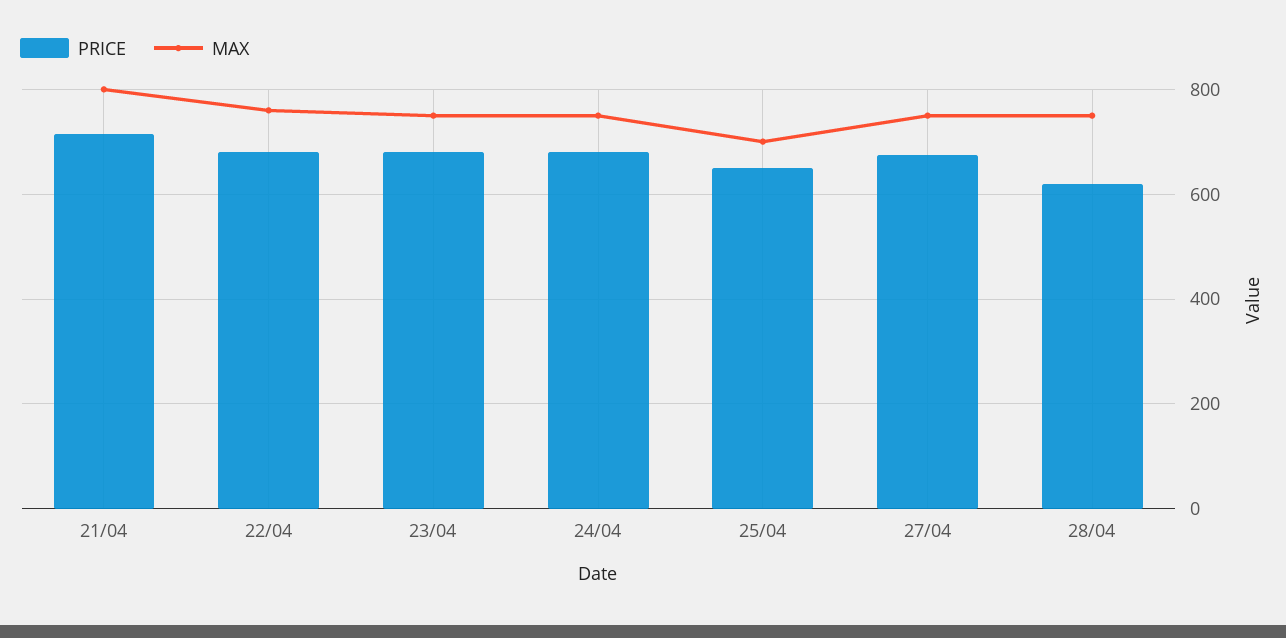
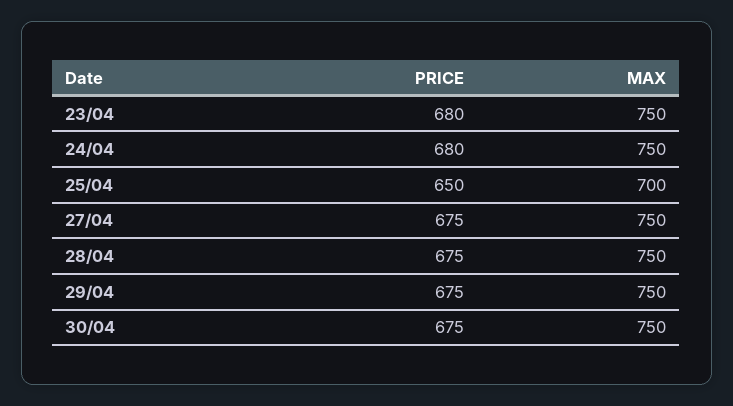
PRICE, 21/04: 720 -> none
MAX, 21/04: 800 -> none
PRICE, 22/04: 680 -> none
MAX, 22/04: 760 -> none
PRICE, 28/04: 620 -> 675
PRICE, 29/04: none -> 675
MAX, 29/04: none -> 750
PRICE, 30/04: none -> 675
MAX, 30/04: none -> 750

